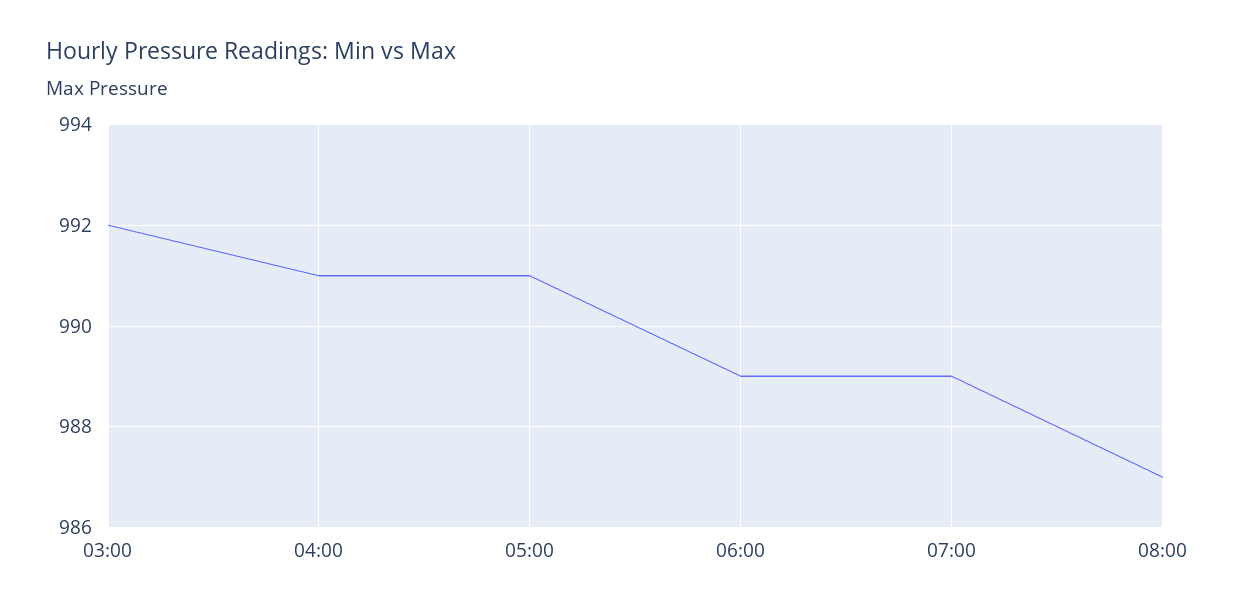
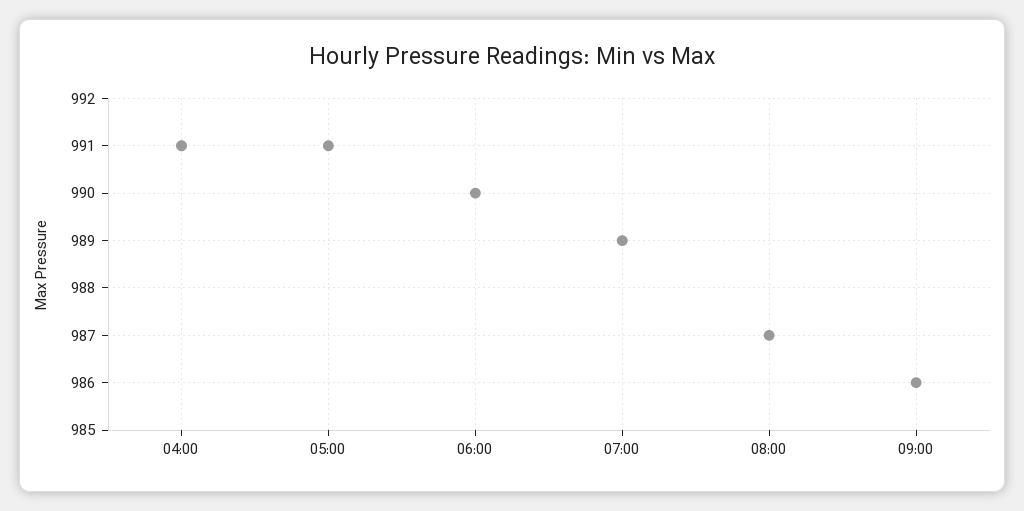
03:00: 992 -> none
06:00: 989 -> 990
09:00: none -> 986

